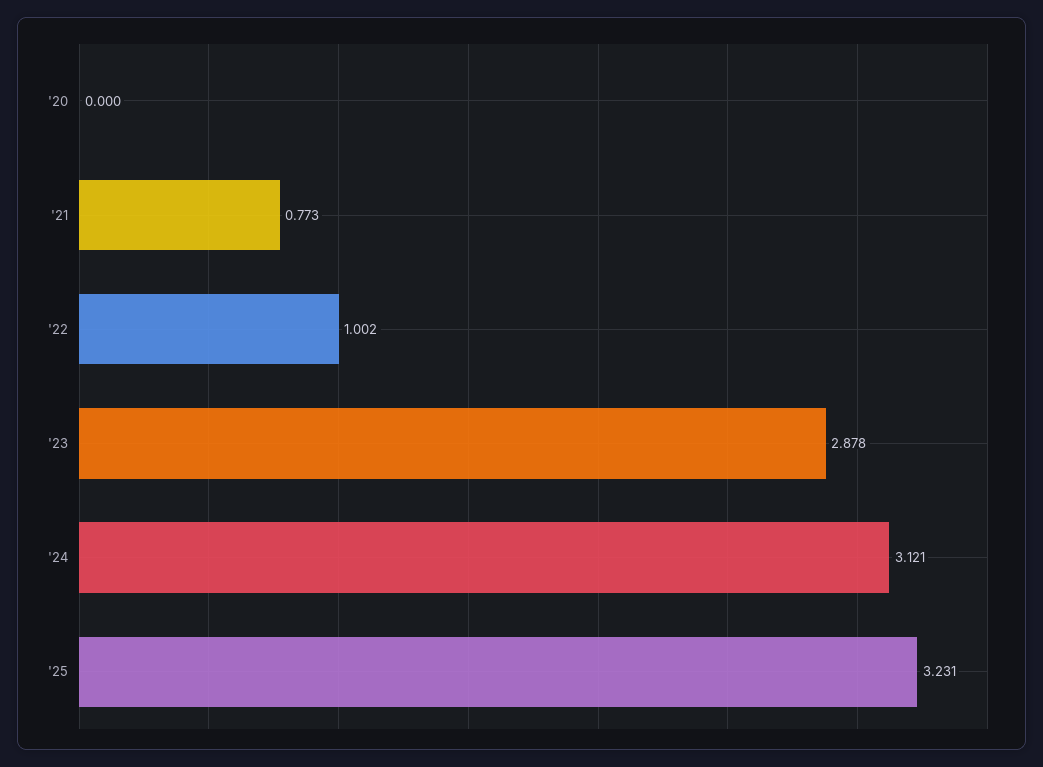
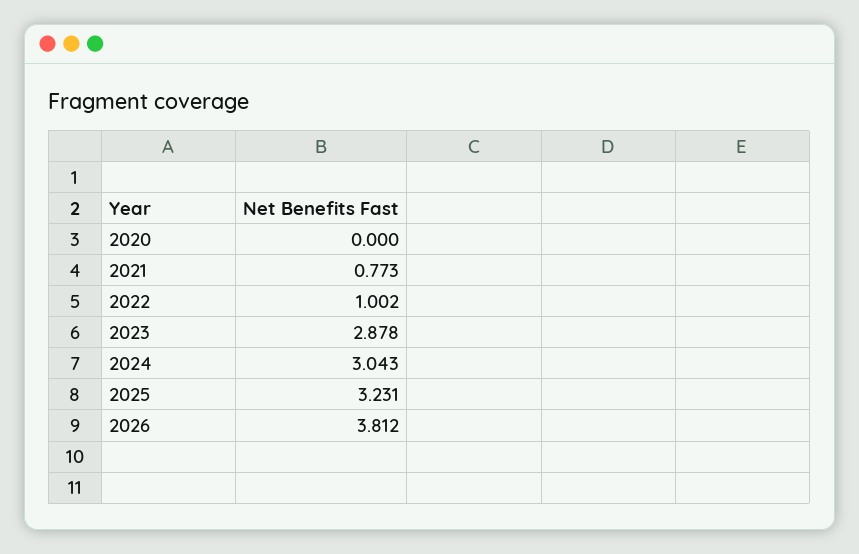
'24: 3.121 -> 3.043
2026: none -> 3.812

